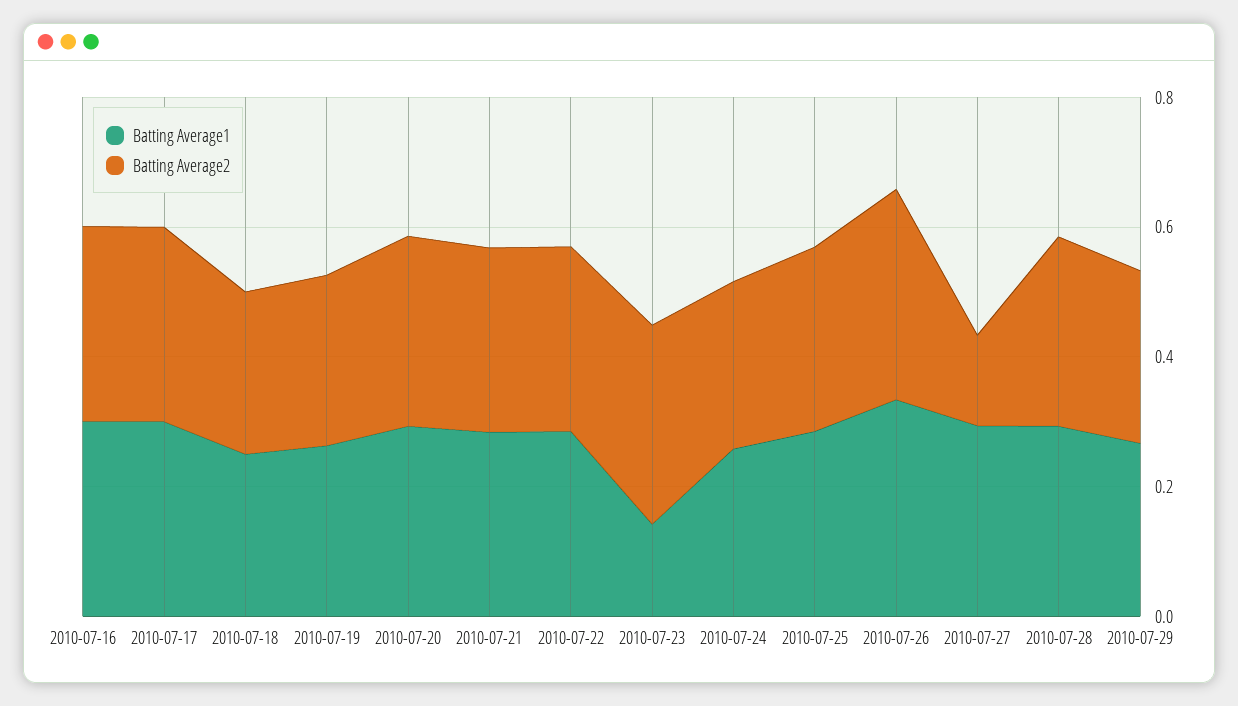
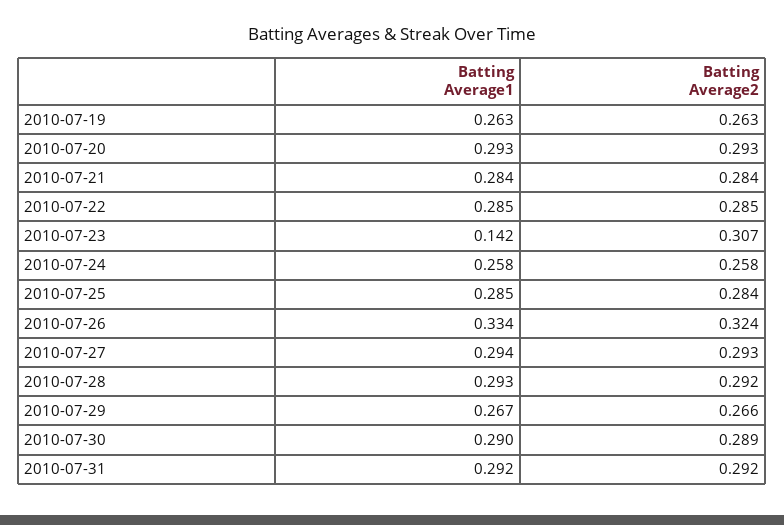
Batting Average1, 2010-07-16: 0.3 -> none
Batting Average2, 2010-07-16: 0.3 -> none
Batting Average1, 2010-07-17: 0.3 -> none
Batting Average2, 2010-07-17: 0.3 -> none
Batting Average1, 2010-07-18: 0.25 -> none
Batting Average2, 2010-07-18: 0.25 -> none
Batting Average2, 2010-07-27: 0.15 -> 0.293
Batting Average1, 2010-07-30: none -> 0.29
Batting Average2, 2010-07-30: none -> 0.289
Batting Average1, 2010-07-31: none -> 0.292
Batting Average2, 2010-07-31: none -> 0.292

